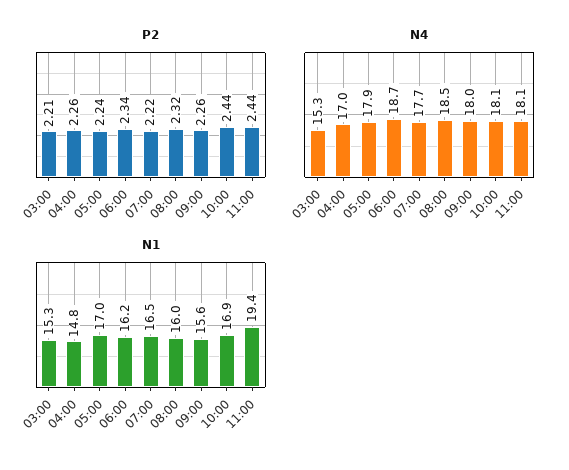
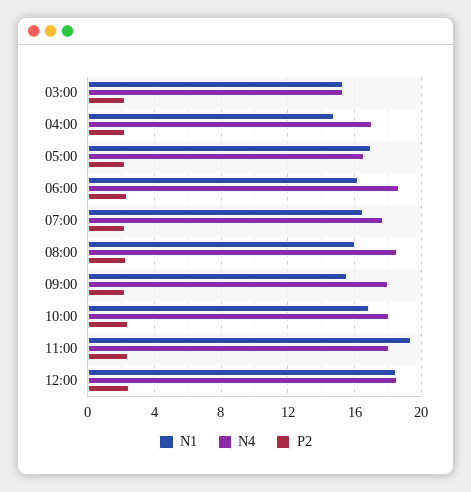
N4, 05:00: 17.9 -> 16.5
N1, 12:00: none -> 18.5
N4, 12:00: none -> 18.5
P2, 12:00: none -> 2.5

